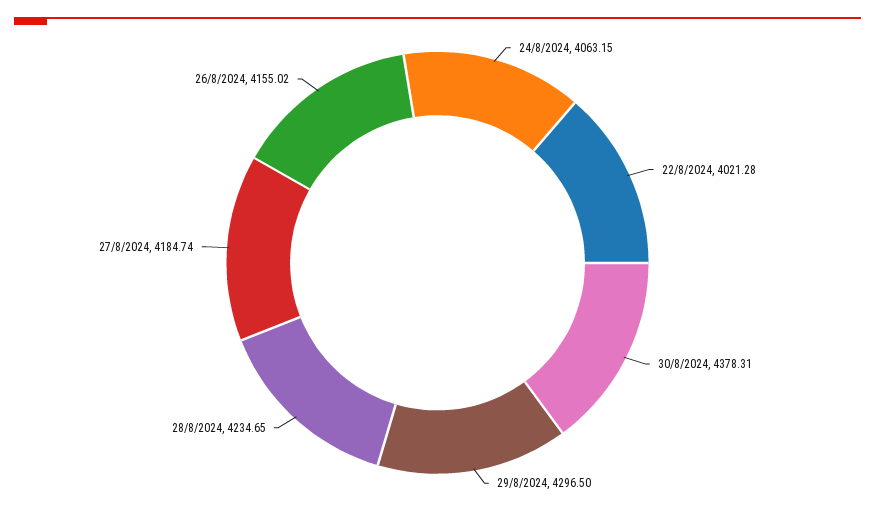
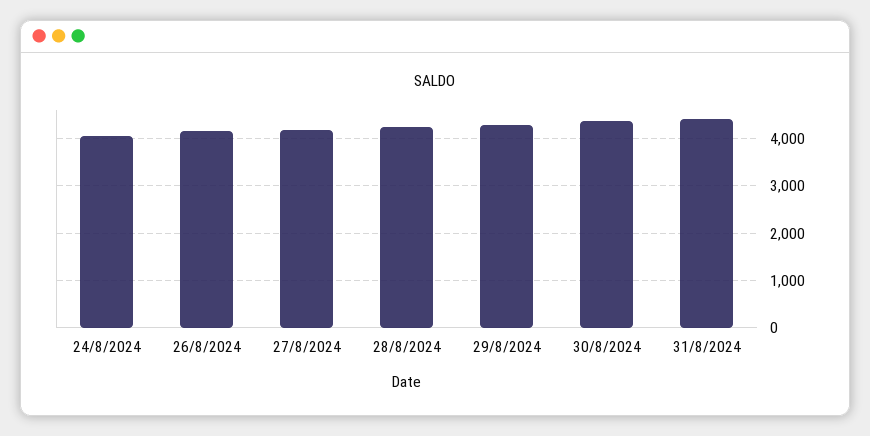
22/8/2024: 4021.28 -> none
31/8/2024: none -> 4400

